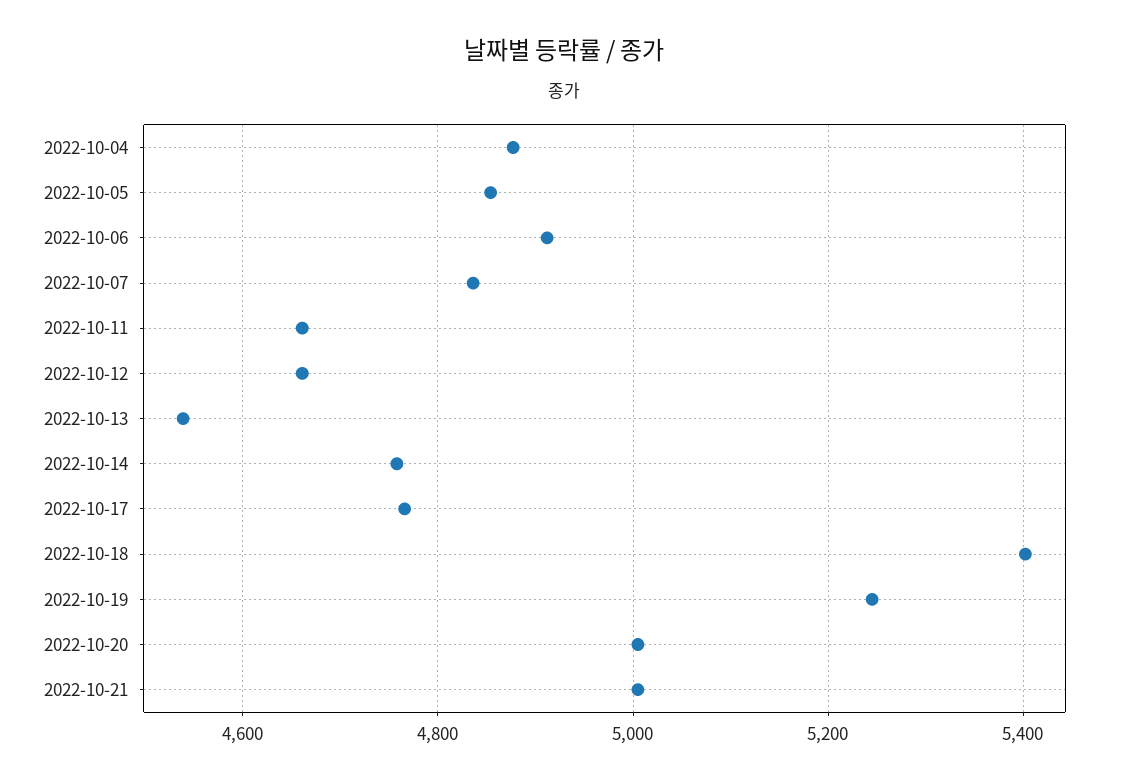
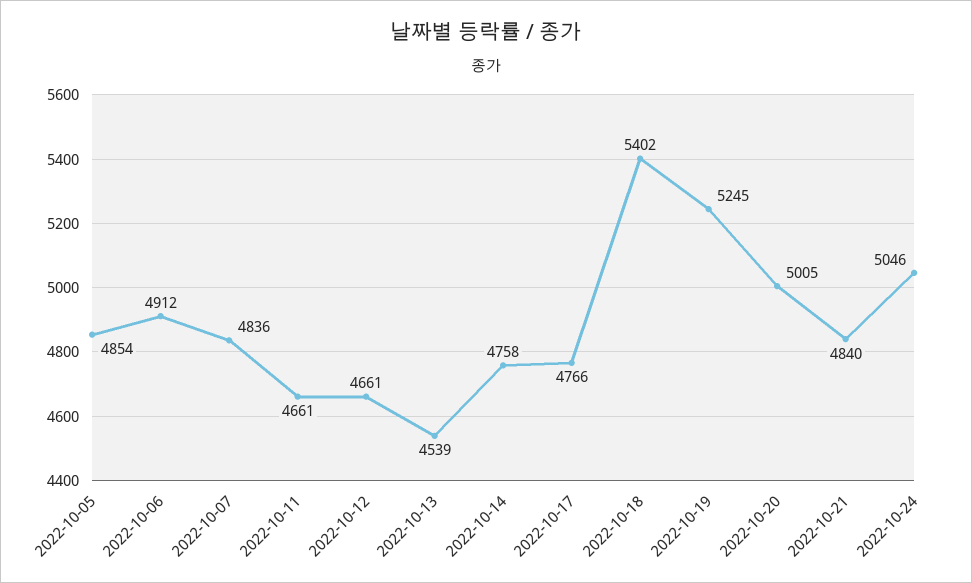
2022-10-04: 4880 -> none
2022-10-21: 5000 -> 4840
2022-10-24: none -> 5046

